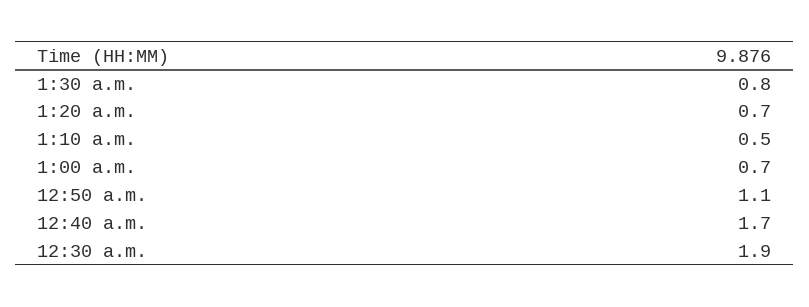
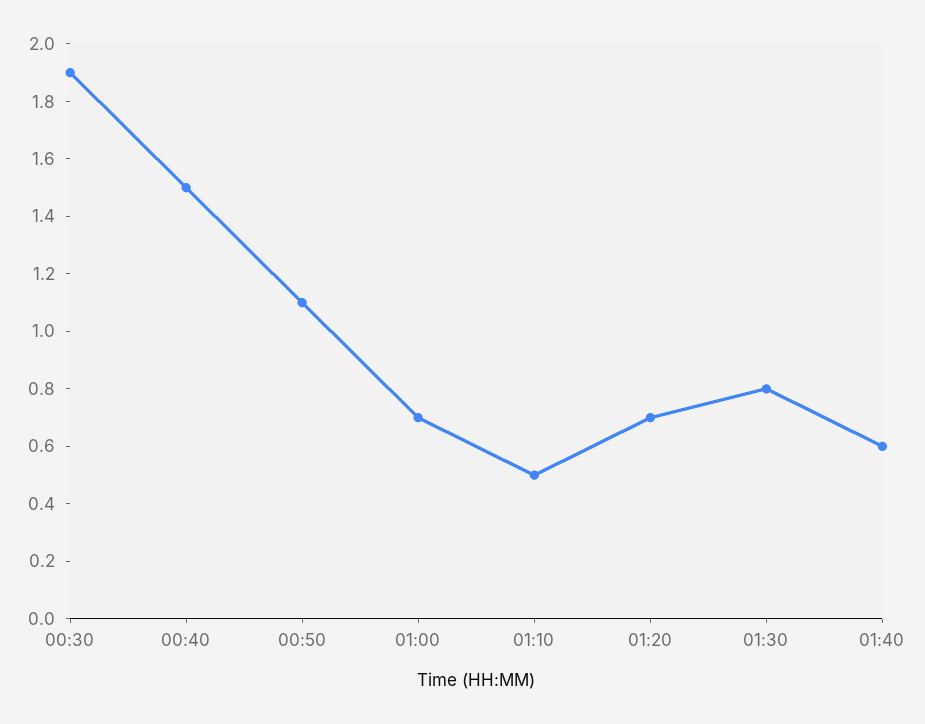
12:40 a.m.: 1.7 -> 1.5
01:40: none -> 0.6

